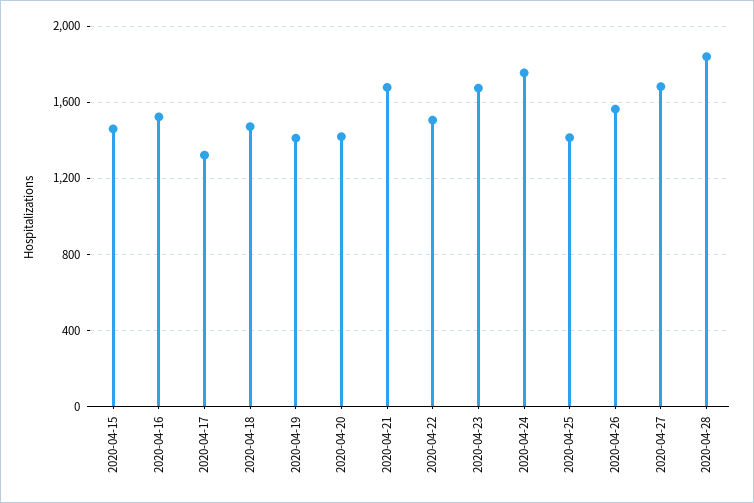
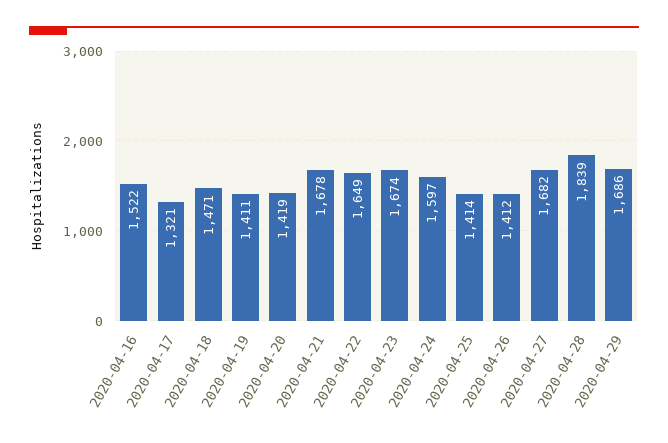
2020-04-15: 1450 -> none
2020-04-22: 1500 -> 1649
2020-04-24: 1750 -> 1597
2020-04-26: 1550 -> 1412
2020-04-29: none -> 1686

